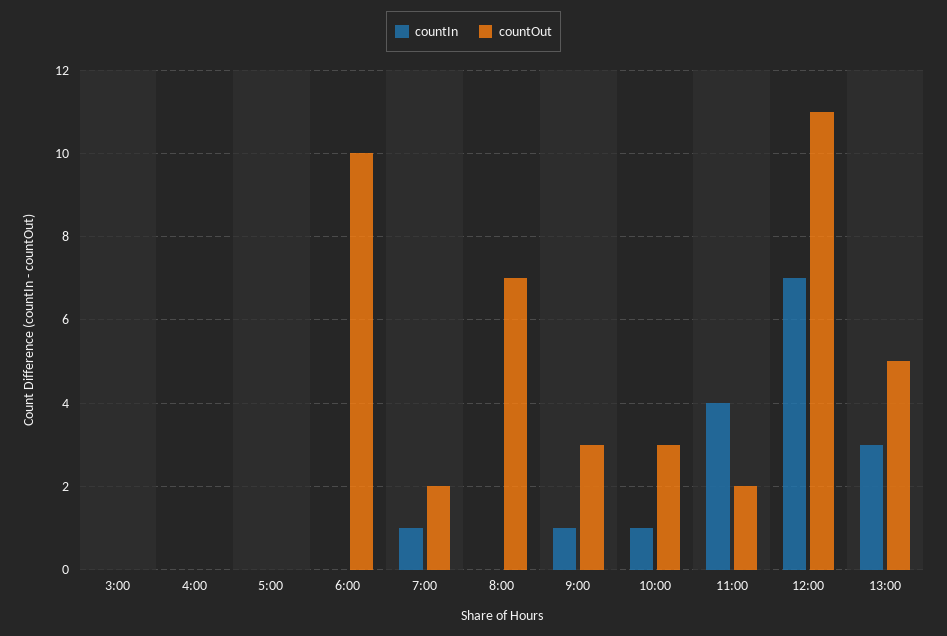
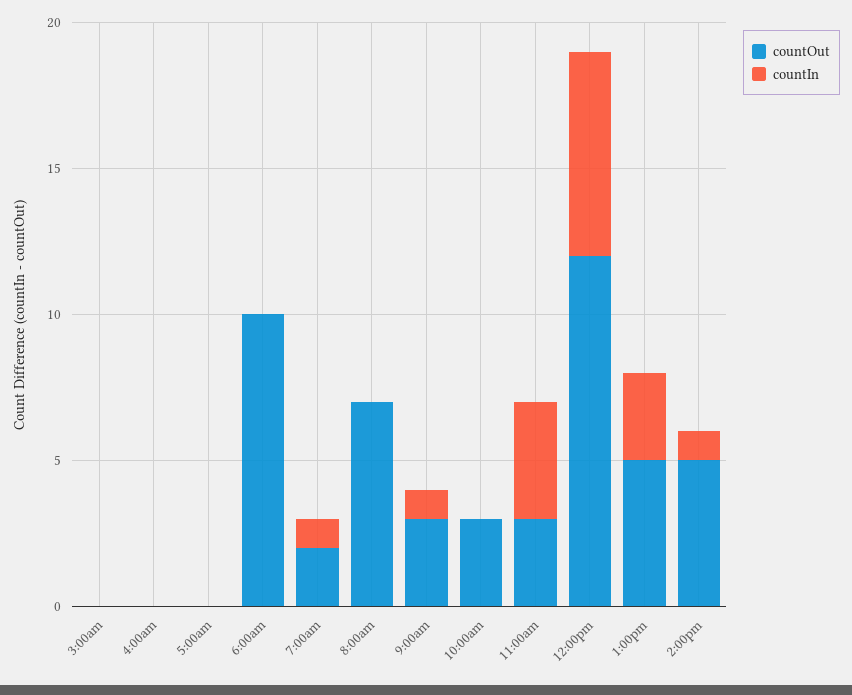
countIn, 10:00: 1 -> 0
countOut, 11:00: 2 -> 3
countOut, 12:00: 11 -> 12
countOut, 2:00pm: none -> 5
countIn, 2:00pm: none -> 1

